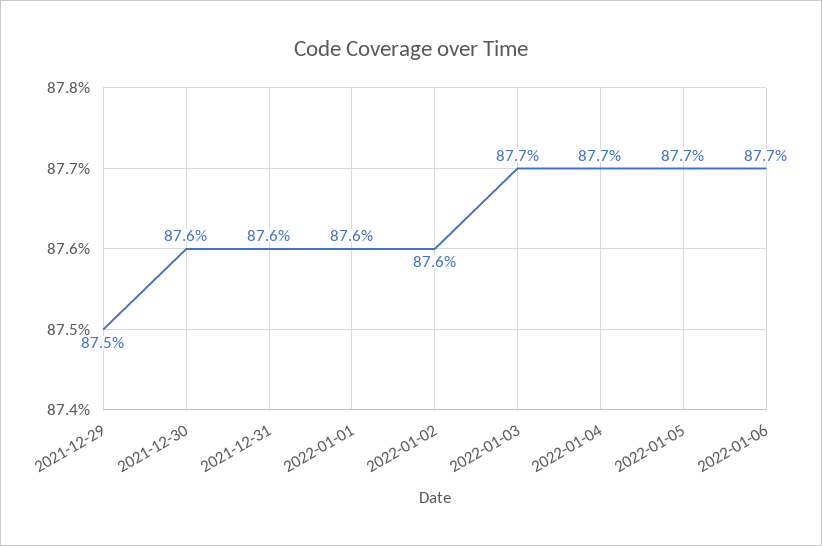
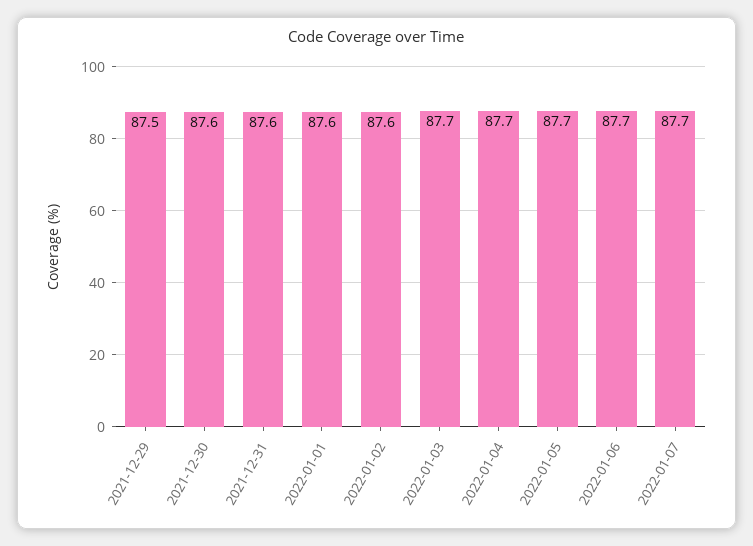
2022-01-07: none -> 87.7

